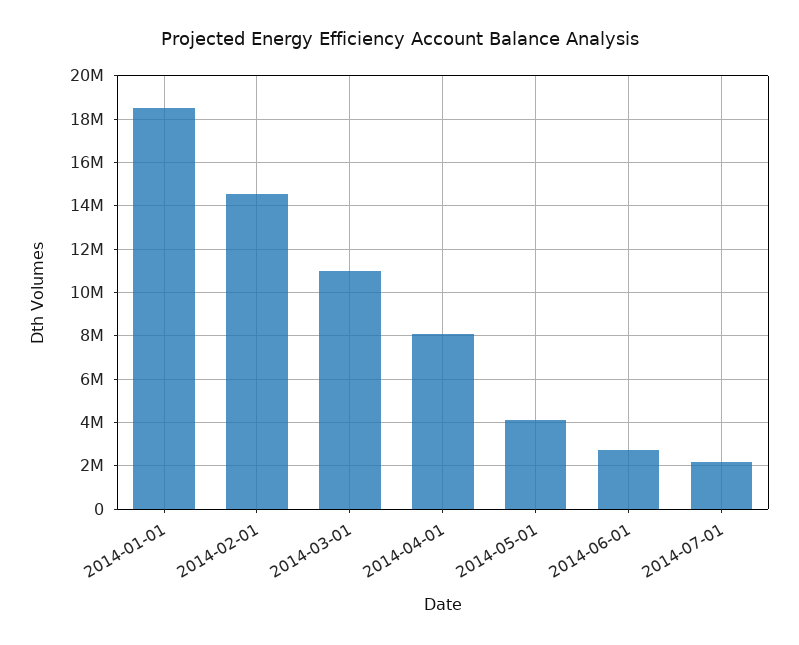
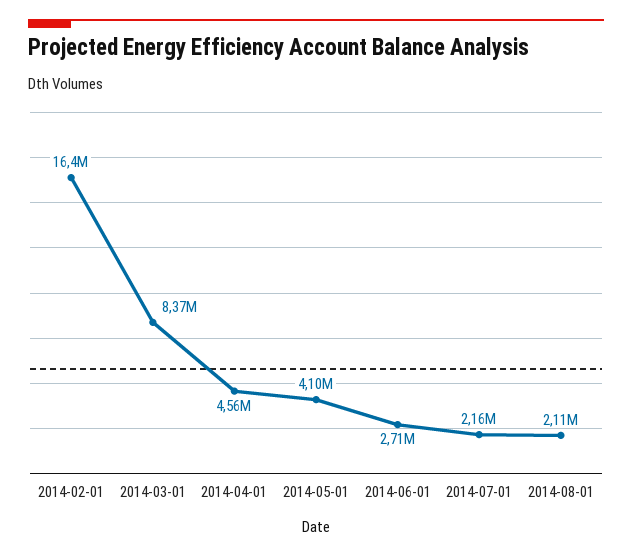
2014-01-01: 18500000 -> none
2014-02-01: 14500000 -> 16400000
2014-03-01: 11000000 -> 8370000
2014-04-01: 8000000 -> 4560000
2014-08-01: none -> 2110000

